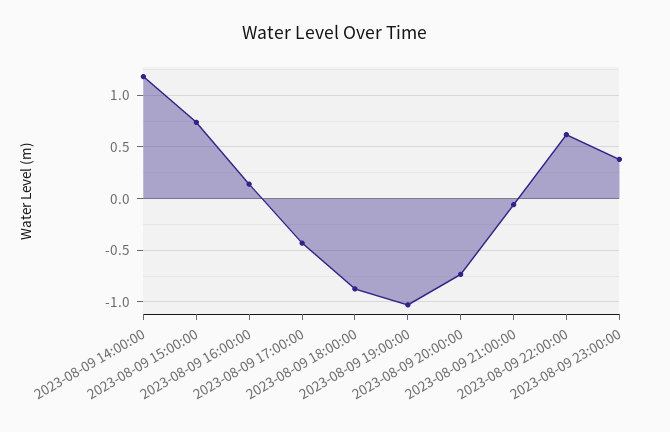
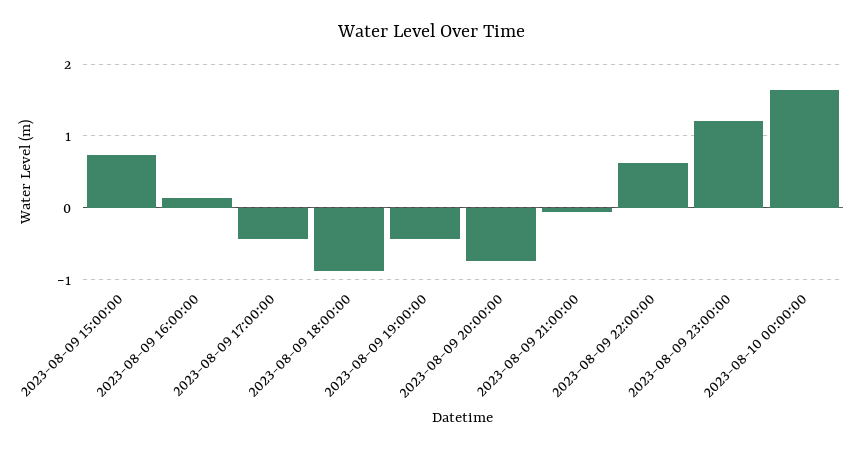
2023-08-09 14:00:00: 1.2 -> none
2023-08-09 19:00:00: -1 -> -0.4
2023-08-09 23:00:00: 0.4 -> 1.2
2023-08-10 00:00:00: none -> 1.6

